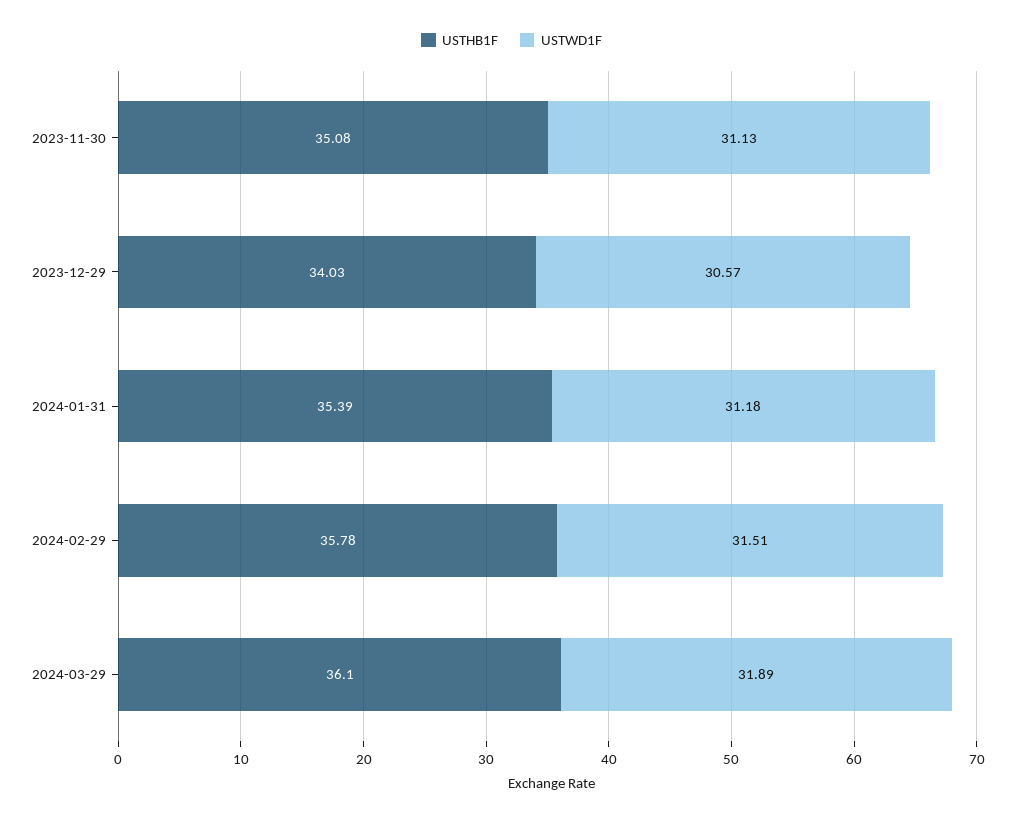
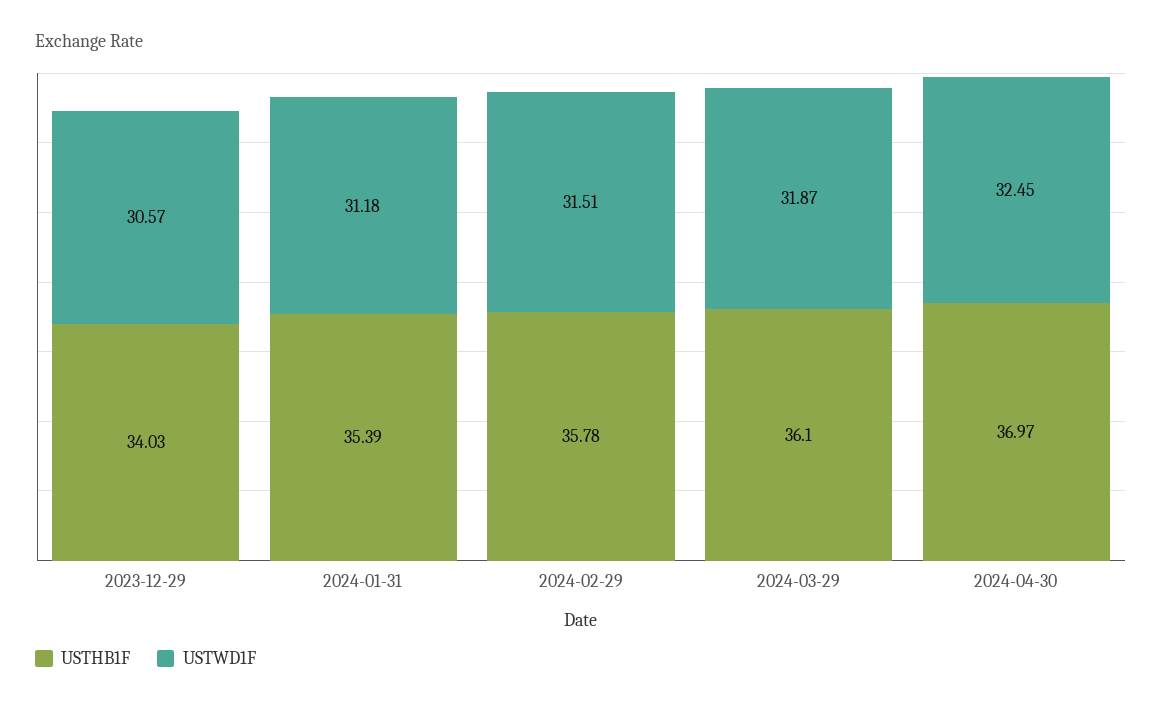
USTHB1F, 2023-11-30: 35.08 -> none
USTWD1F, 2023-11-30: 31.13 -> none
USTWD1F, 2024-03-29: 31.89 -> 31.87
USTHB1F, 2024-04-30: none -> 36.97
USTWD1F, 2024-04-30: none -> 32.45

